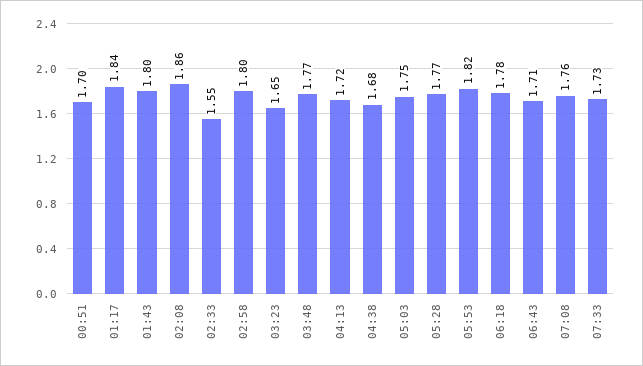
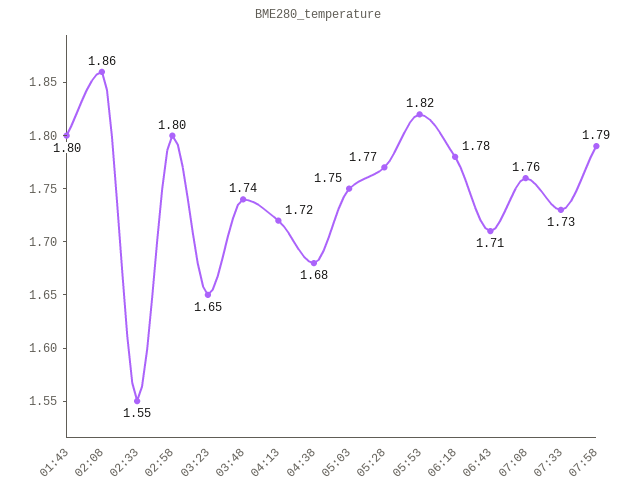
00:51: 1.7 -> none
01:17: 1.84 -> none
03:48: 1.77 -> 1.74
07:58: none -> 1.79

